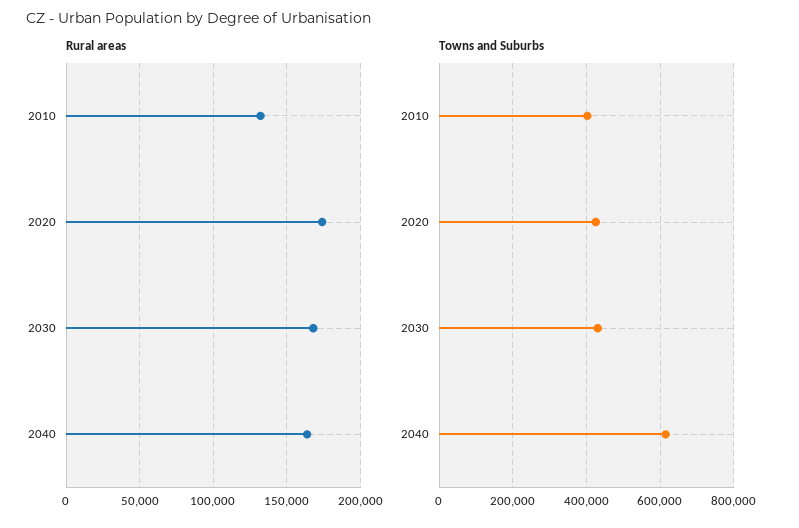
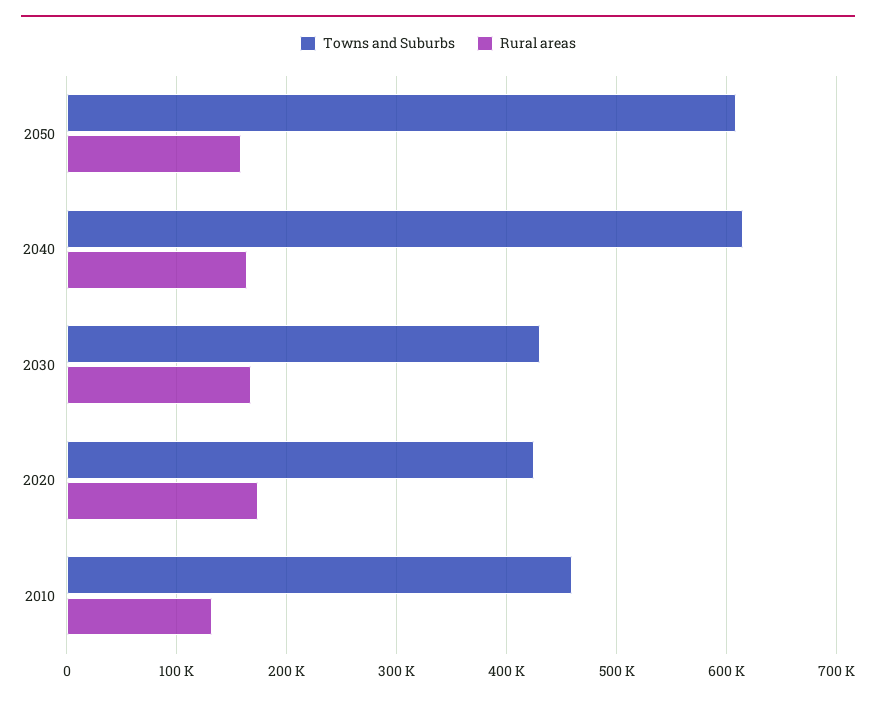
Towns and Suburbs, 2010: 400000 -> 460000
Towns and Suburbs, 2050: none -> 610000
Rural areas, 2050: none -> 160000

